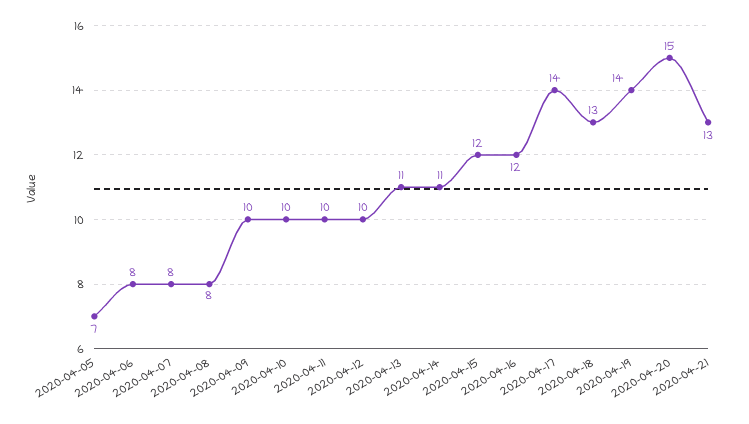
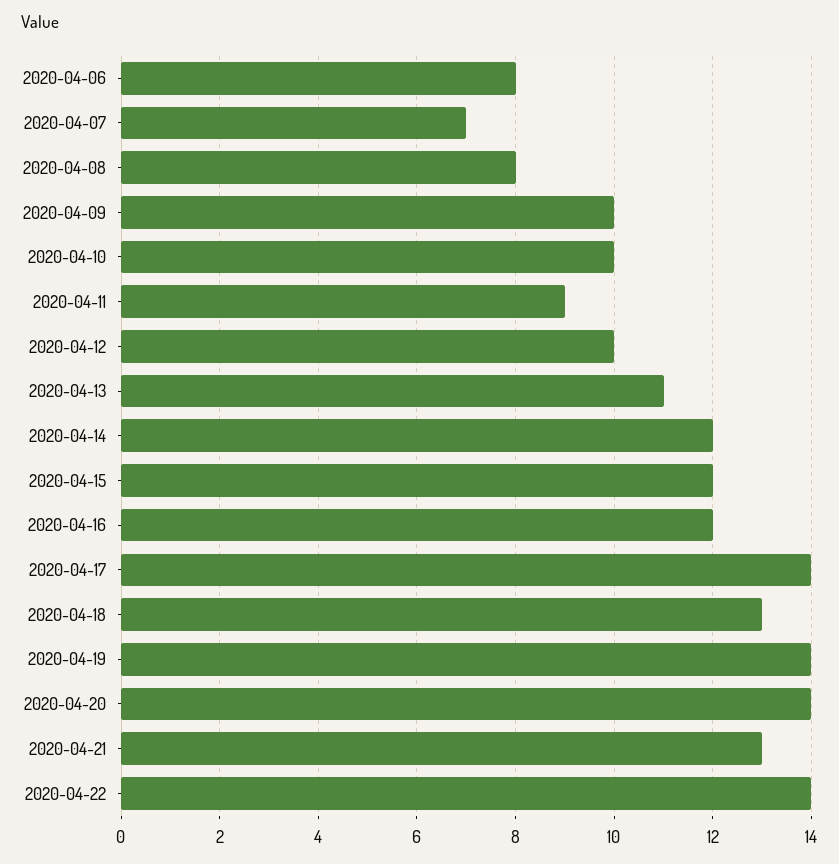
2020-04-05: 7 -> none
2020-04-07: 8 -> 7
2020-04-11: 10 -> 9
2020-04-14: 11 -> 12
2020-04-20: 15 -> 14
2020-04-22: none -> 14

